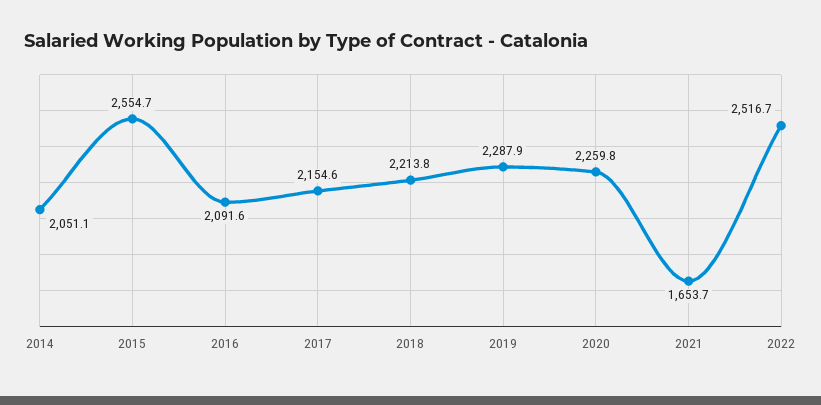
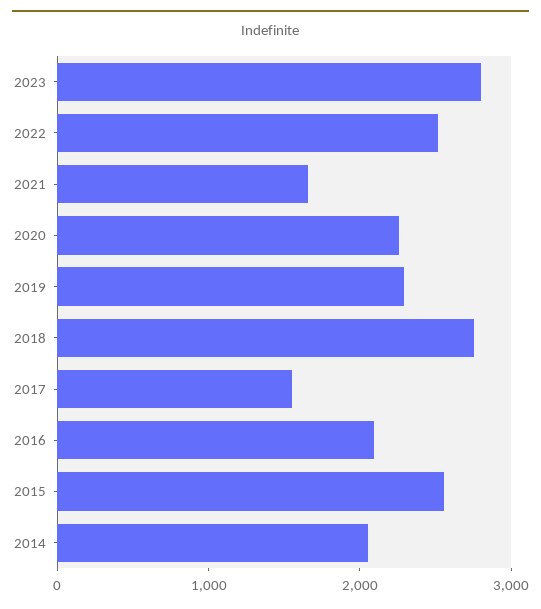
2017: 2154.6 -> 1600
2018: 2213.8 -> 2800
2023: none -> 2800

